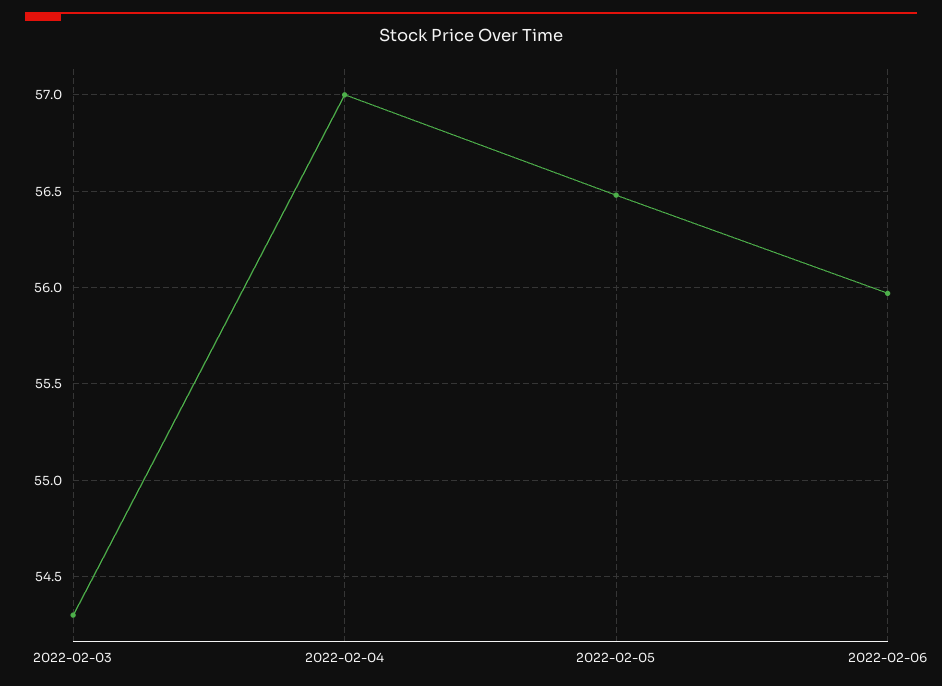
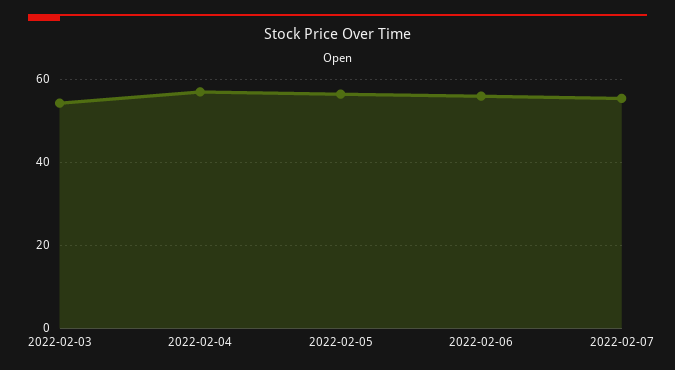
2022-02-07: none -> 56

